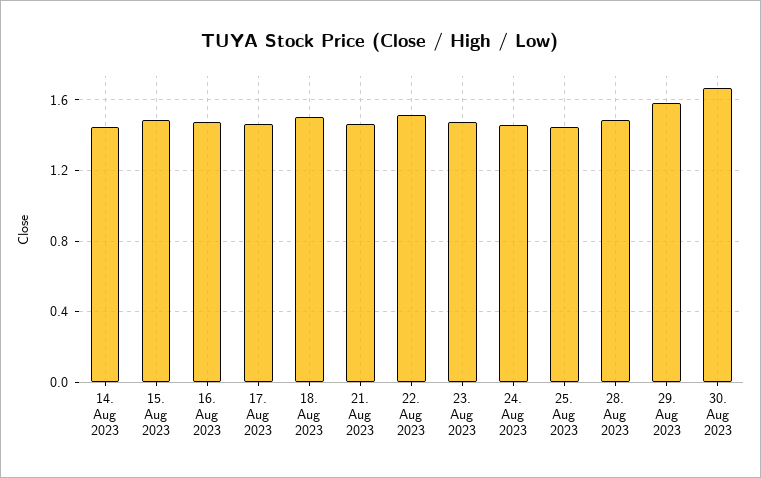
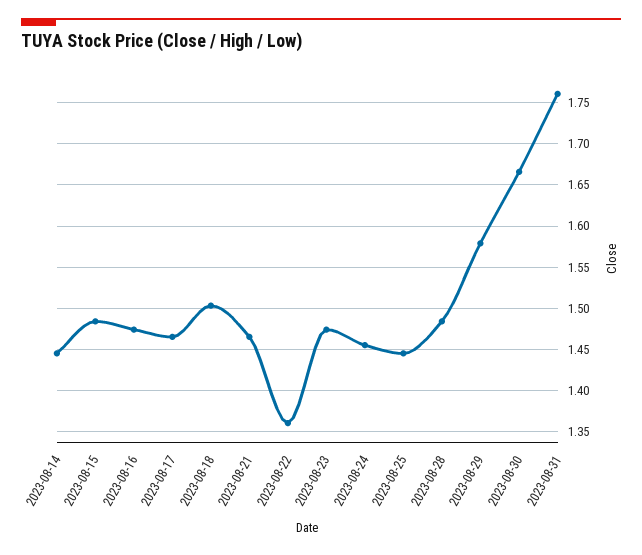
22. Aug 2023: 1.5 -> 1.36
2023-08-31: none -> 1.76

